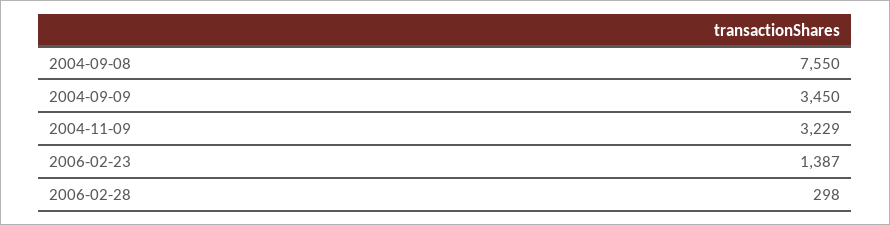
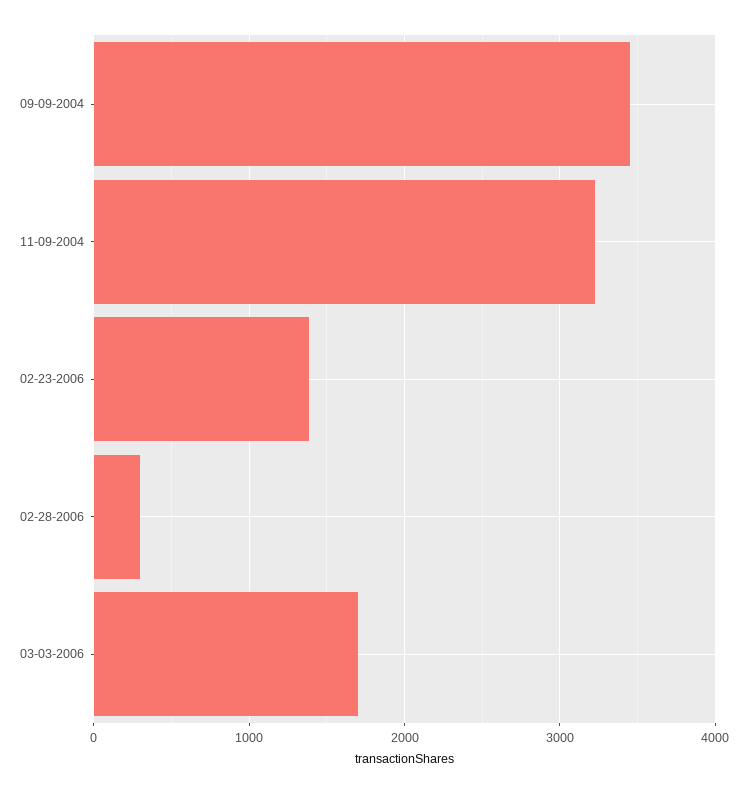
2004-09-08: 7550 -> none
03-03-2006: none -> 1700

